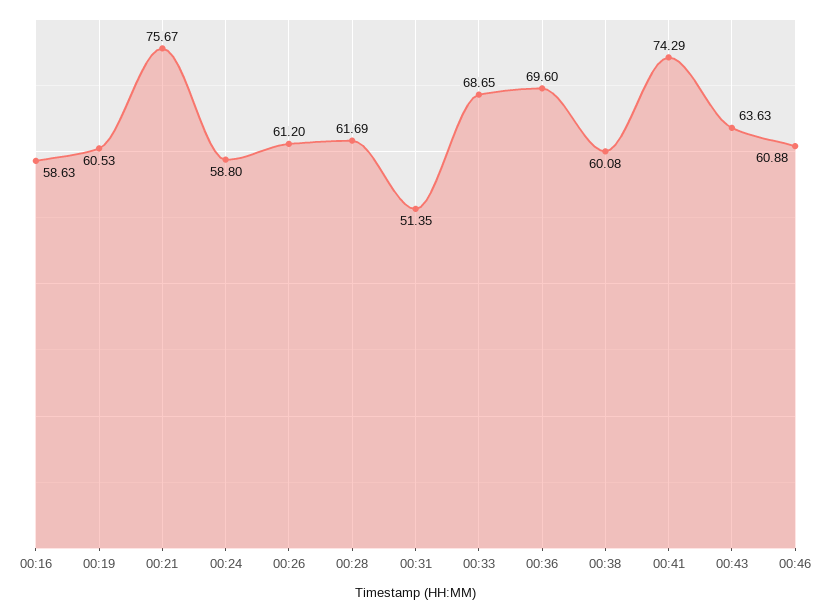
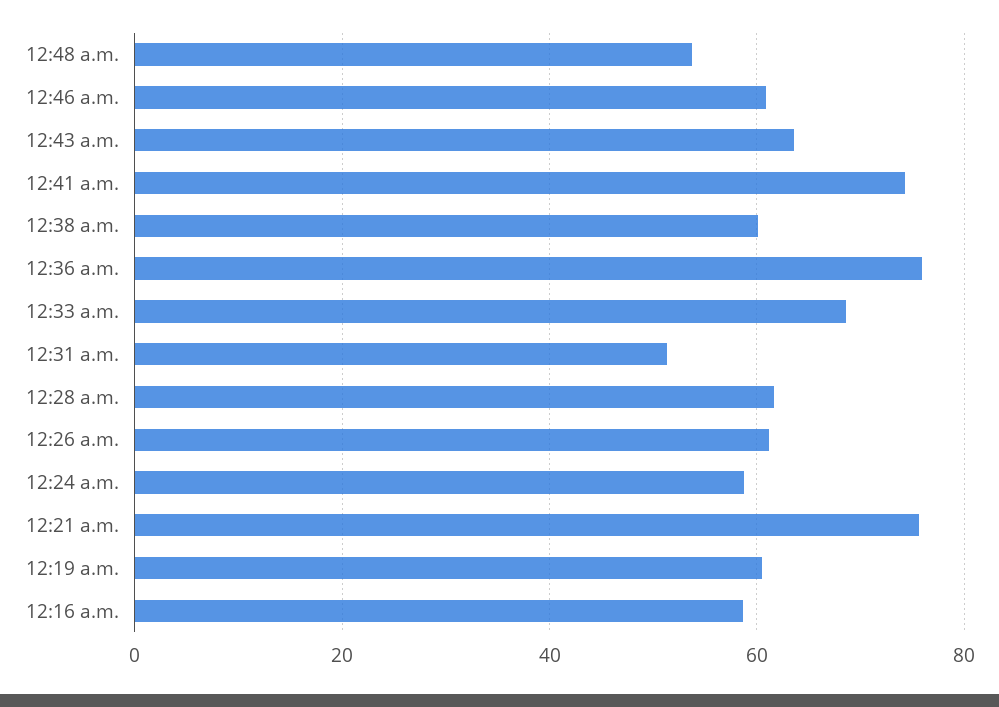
00:36: 69.6 -> 76
12:48 a.m.: none -> 54

